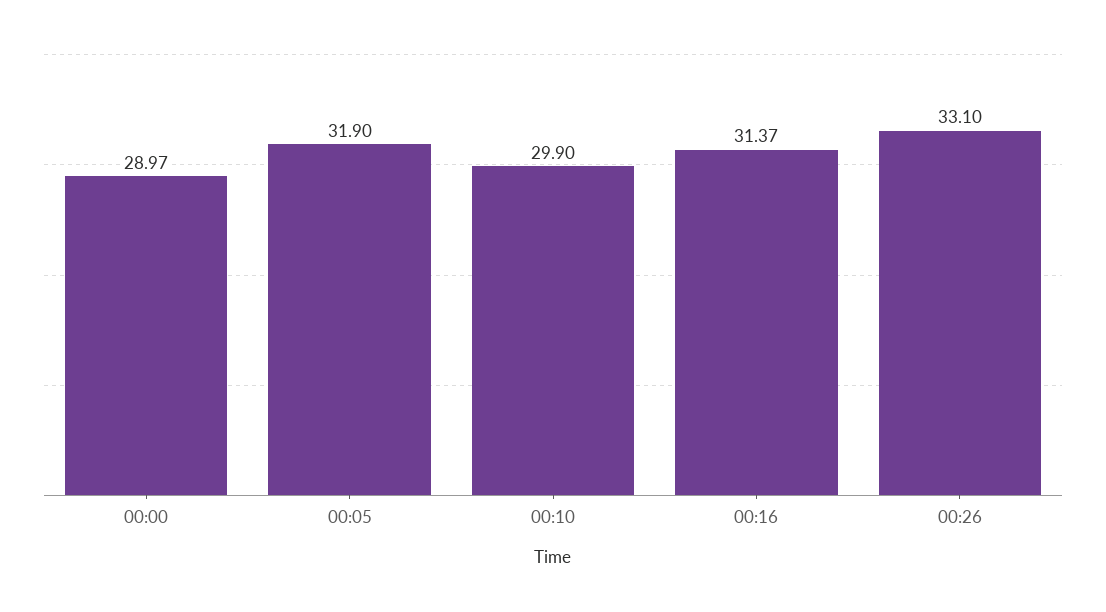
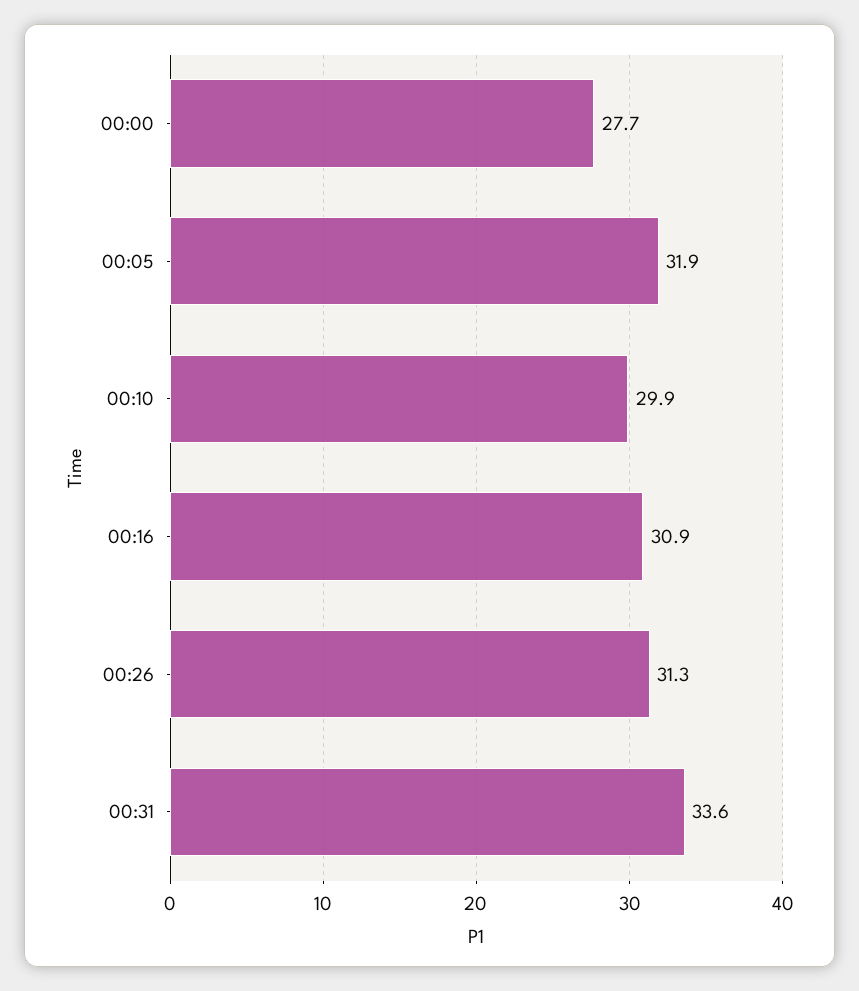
00:00: 28.97 -> 27.7
00:16: 31.37 -> 30.9
00:26: 33.1 -> 31.3
00:31: none -> 33.6

